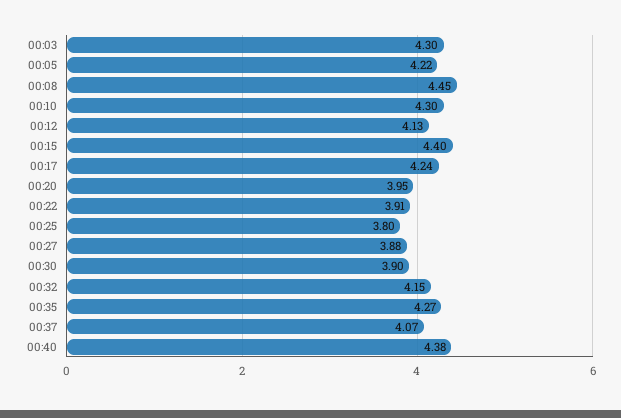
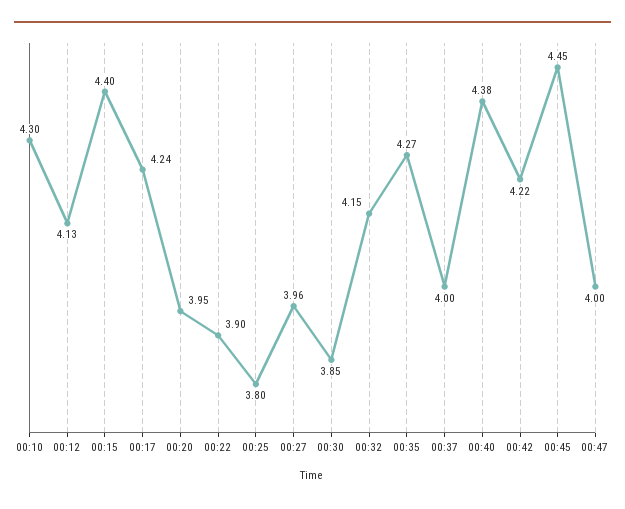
00:03: 4.3 -> none
00:05: 4.22 -> none
00:08: 4.45 -> none
00:22: 3.91 -> 3.9
00:27: 3.88 -> 3.96
00:30: 3.9 -> 3.85
00:37: 4.07 -> 4
00:42: none -> 4.22
00:45: none -> 4.45
00:47: none -> 4

